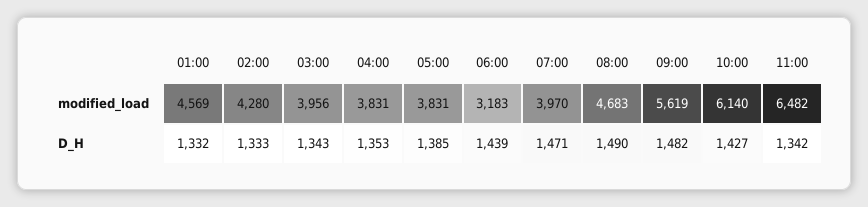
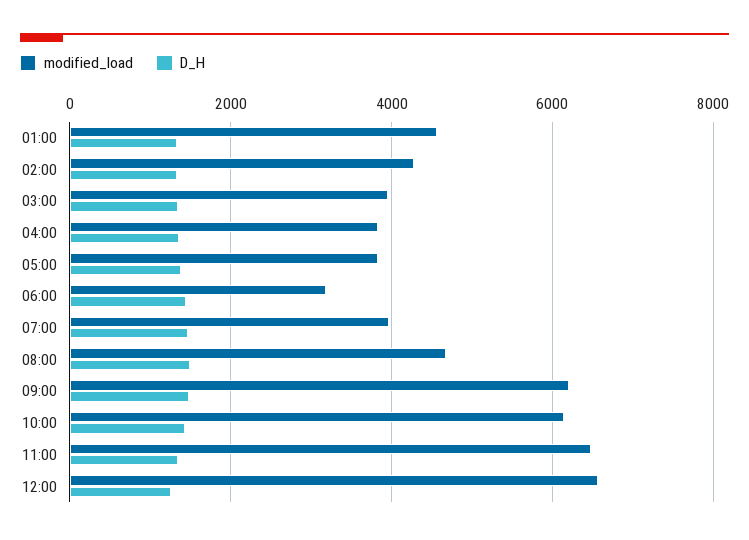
modified_load, 09:00: 5619 -> 6200
modified_load, 12:00: none -> 6600
D_H, 12:00: none -> 1200

